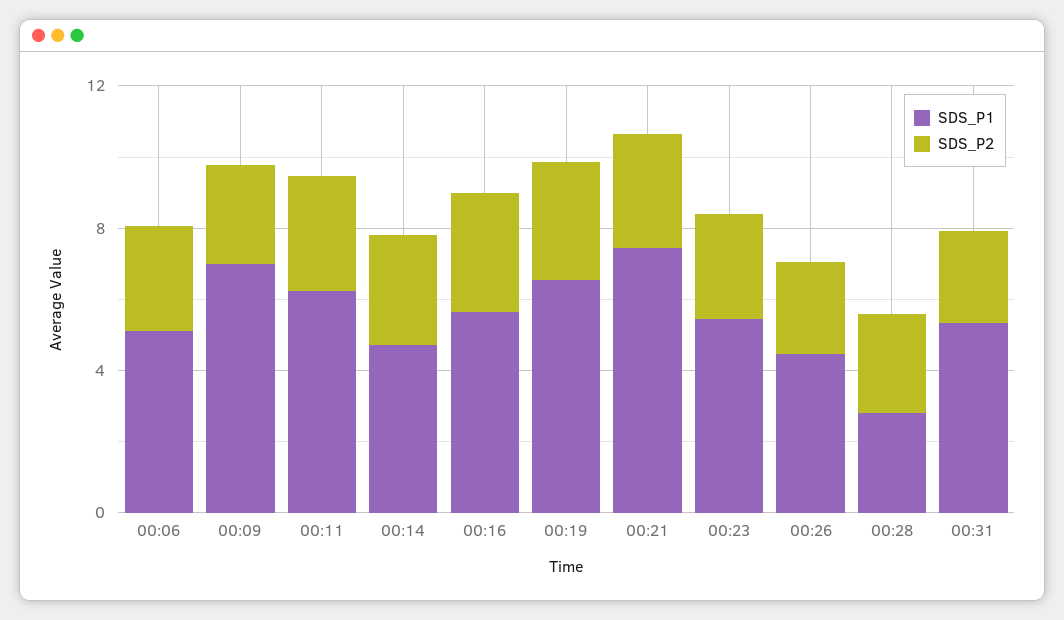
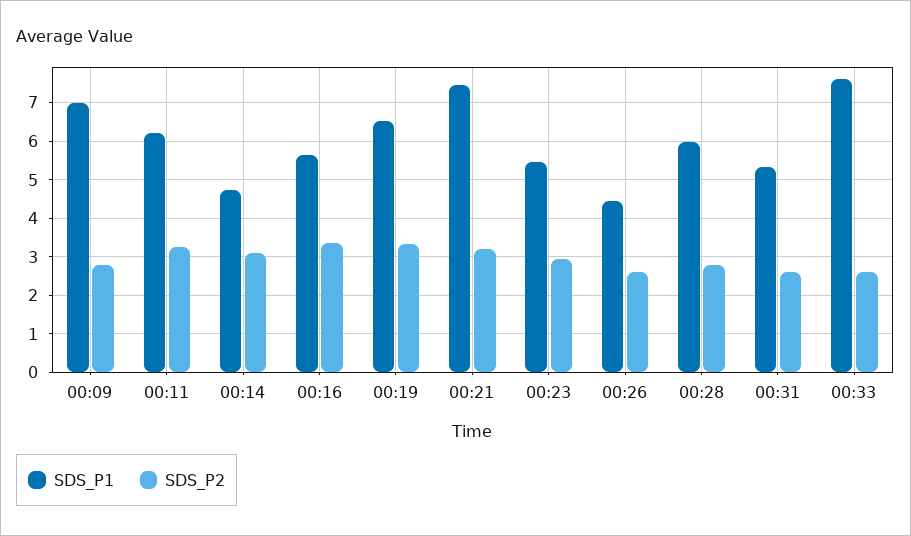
SDS_P1, 00:06: 5 -> none
SDS_P2, 00:06: 3 -> none
SDS_P1, 00:28: 3 -> 6
SDS_P1, 00:33: none -> 7.6
SDS_P2, 00:33: none -> 2.6

